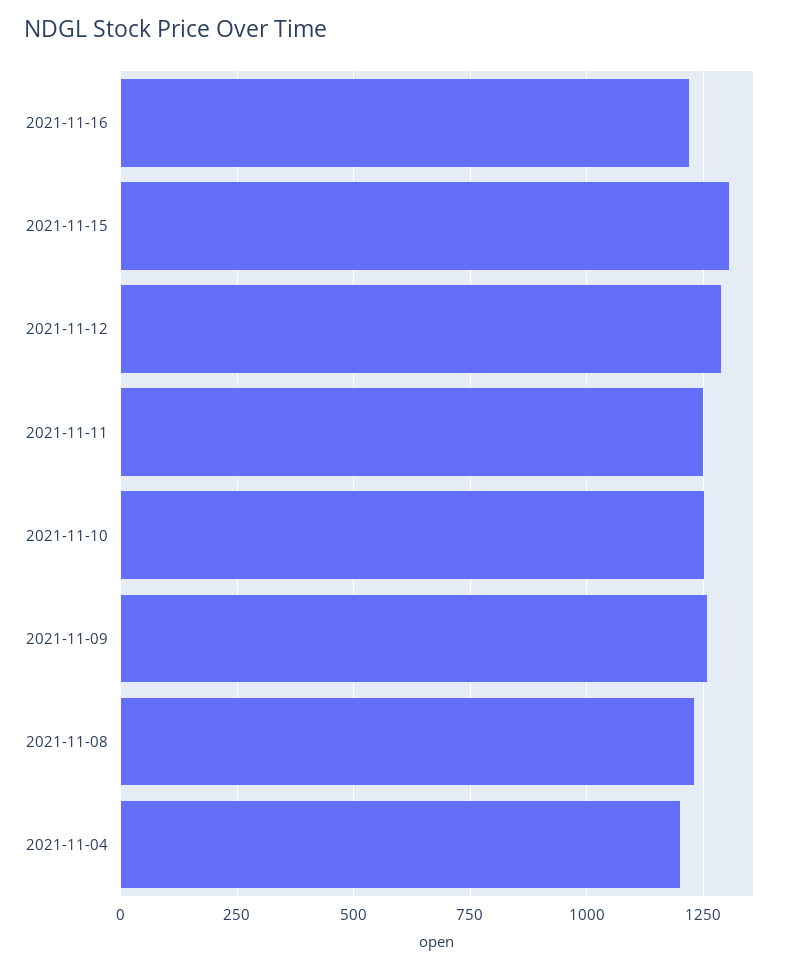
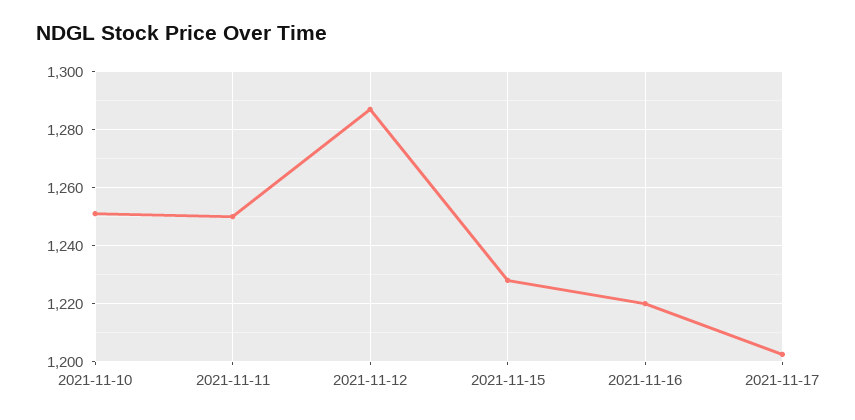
2021-11-15: 1300 -> 1227.5
2021-11-09: 1250 -> none
2021-11-08: 1225 -> none
2021-11-04: 1200 -> none
2021-11-17: none -> 1202.5

